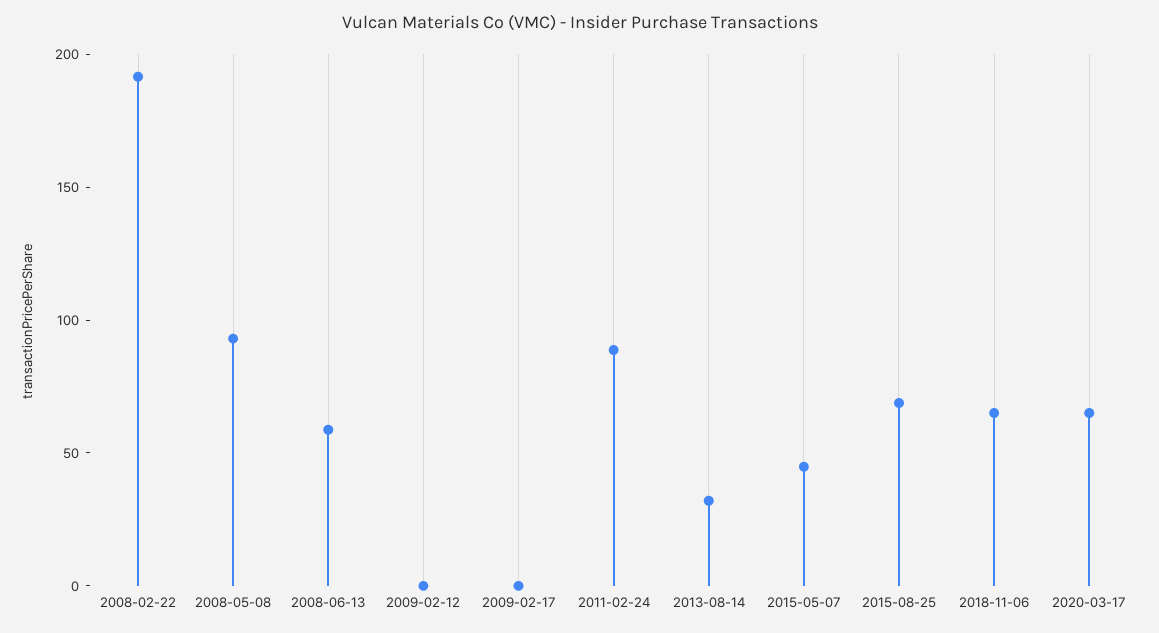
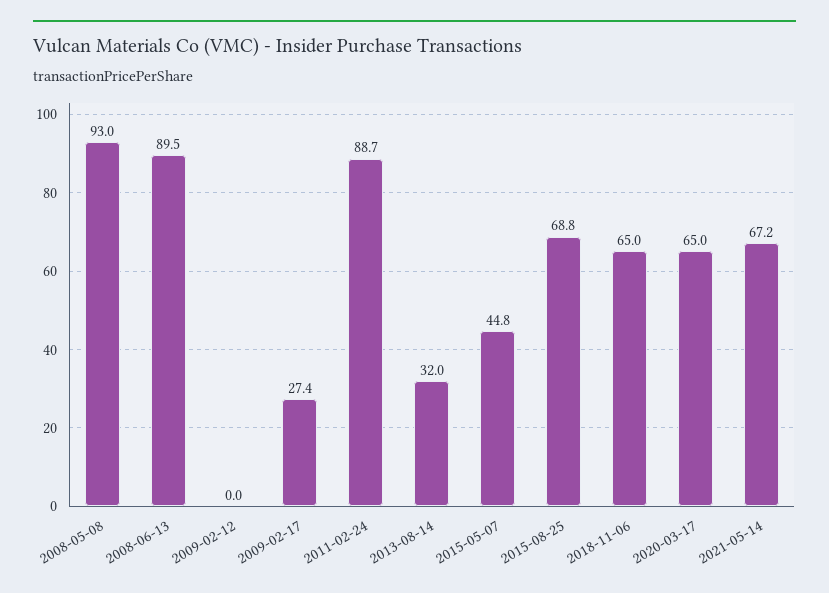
2008-02-22: 190 -> none
2008-06-13: 60 -> 89.5
2009-02-17: 0 -> 27.4
2021-05-14: none -> 67.2

